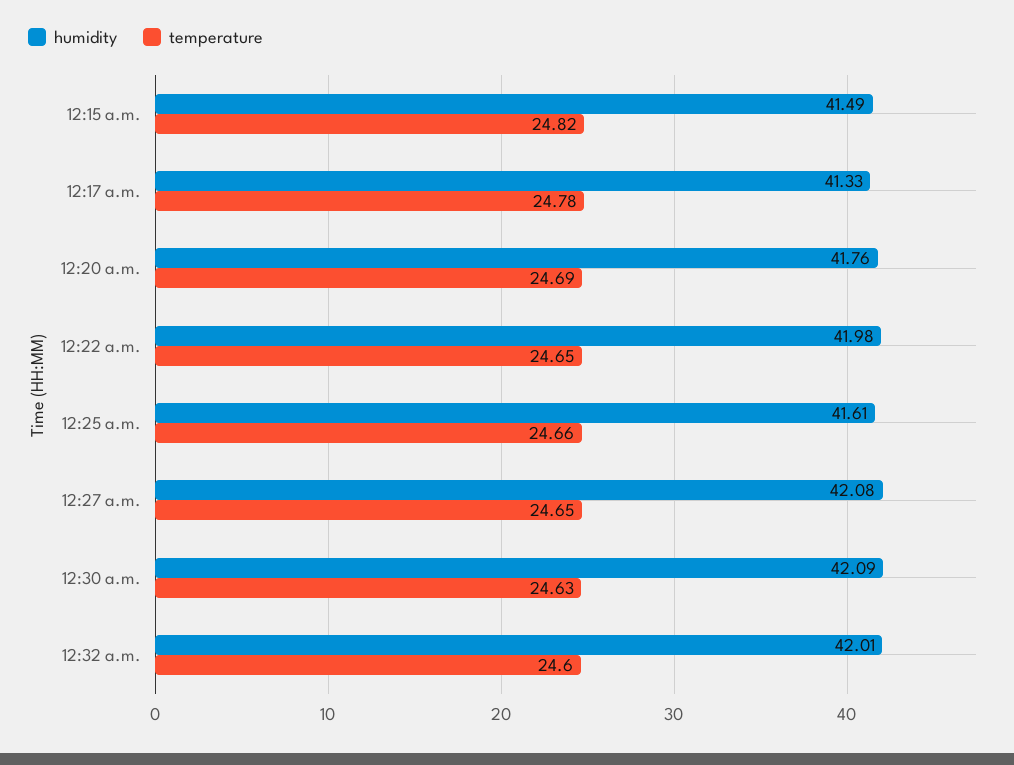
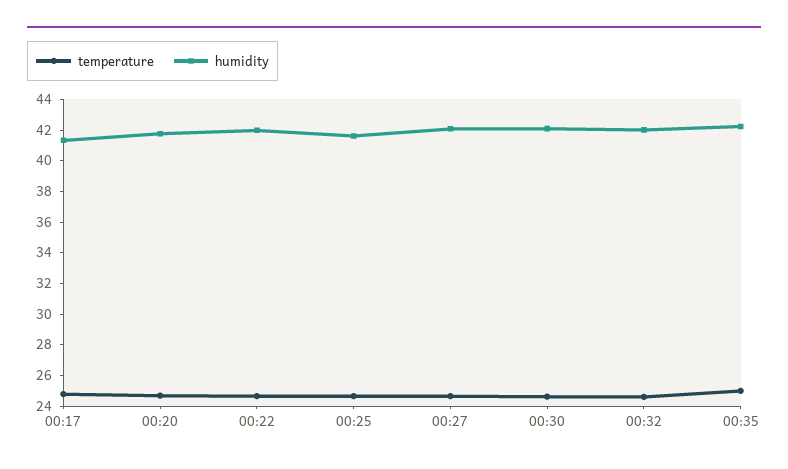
humidity, 12:15 a.m.: 41.49 -> none
temperature, 12:15 a.m.: 24.82 -> none
temperature, 00:35: none -> 25
humidity, 00:35: none -> 42

